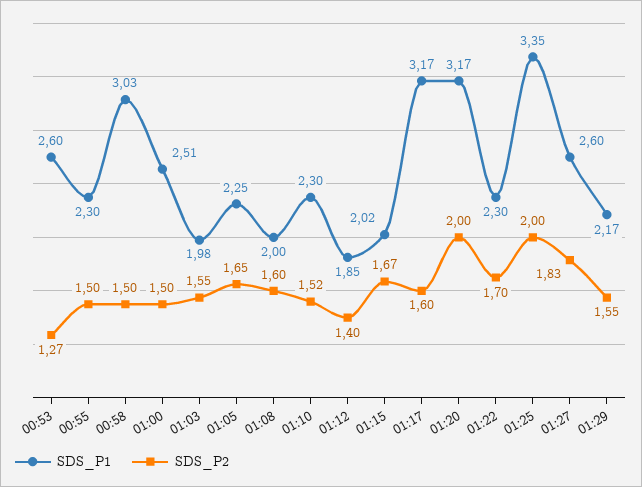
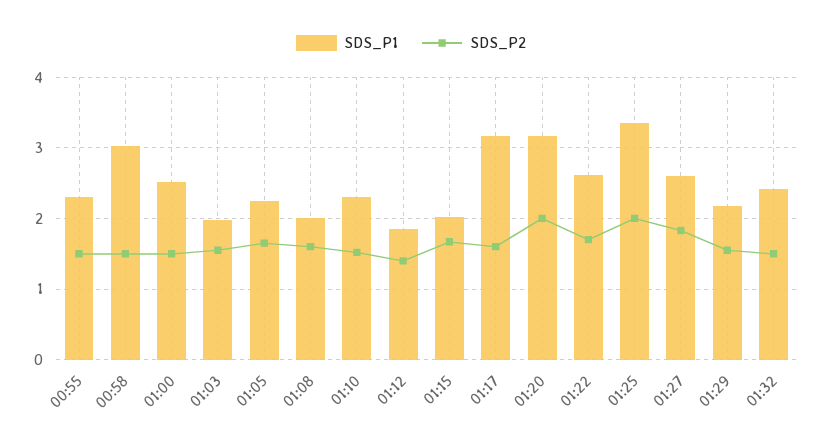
SDS_P1, 00:53: 2.6 -> none
SDS_P2, 00:53: 1.27 -> none
SDS_P1, 01:22: 2.3 -> 2.6
SDS_P1, 01:32: none -> 2.4
SDS_P2, 01:32: none -> 1.5

